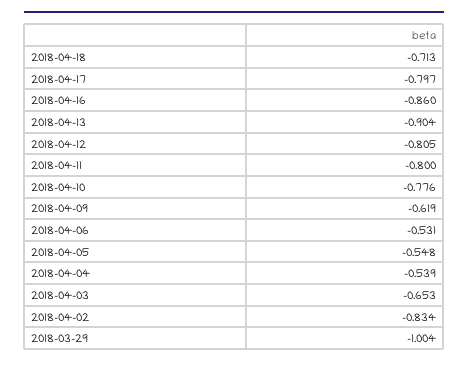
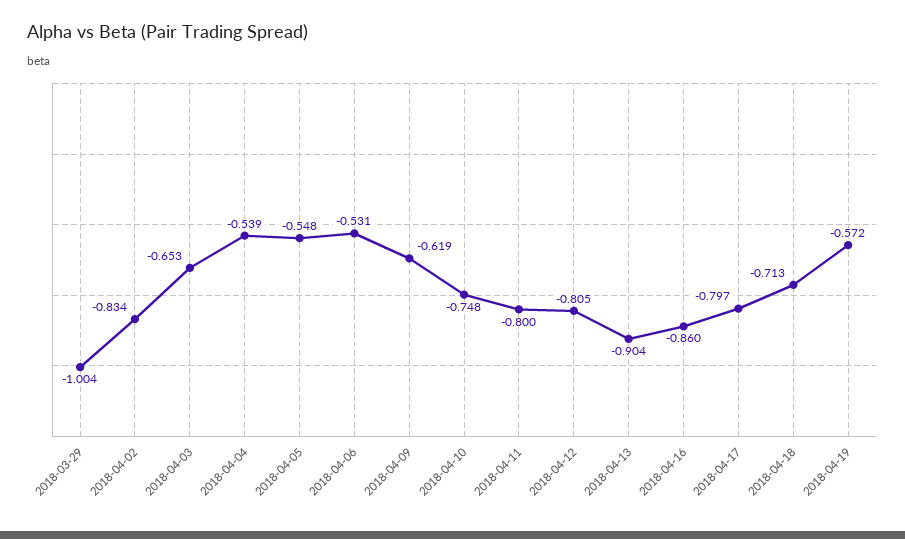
2018-04-10: -0.776 -> -0.748
2018-04-19: none -> -0.572

